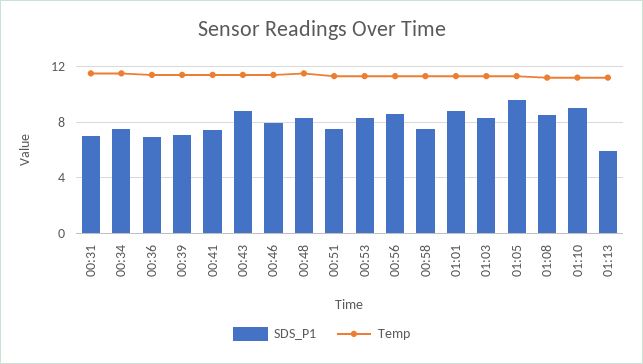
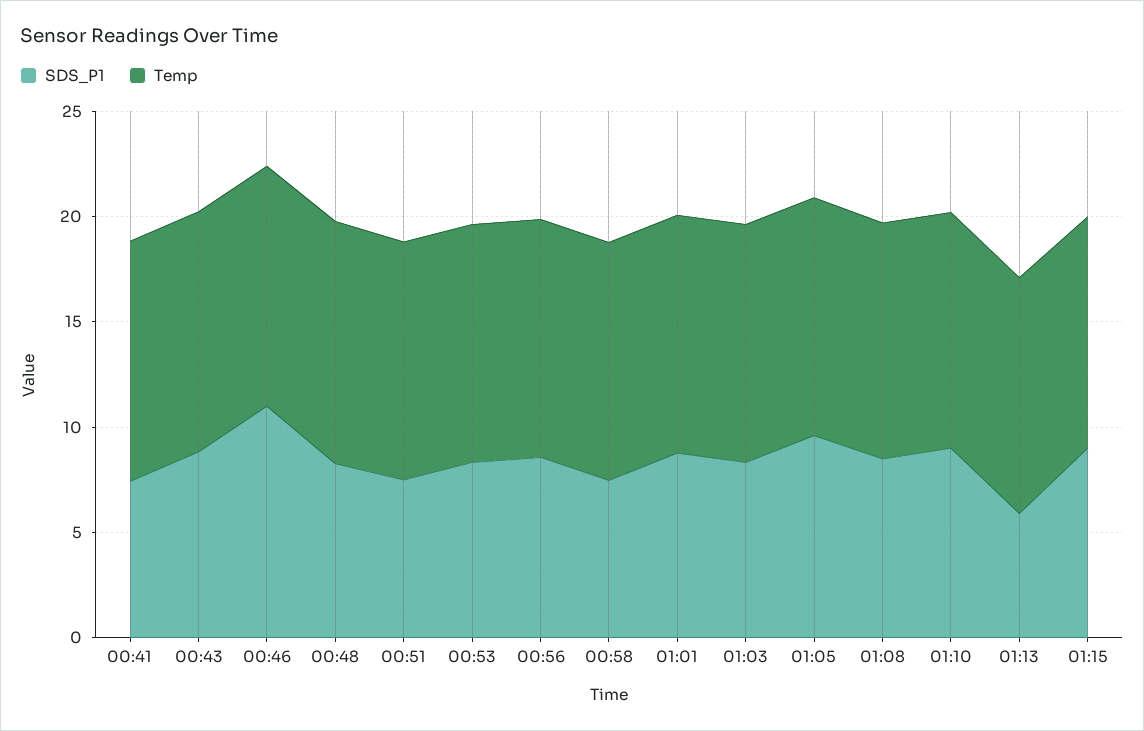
SDS_P1, 00:31: 7 -> none
Temp, 00:31: 11.5 -> none
SDS_P1, 00:34: 7.5 -> none
Temp, 00:34: 11.5 -> none
SDS_P1, 00:36: 7 -> none
Temp, 00:36: 11.5 -> none
SDS_P1, 00:39: 7 -> none
Temp, 00:39: 11.5 -> none
SDS_P1, 00:46: 8 -> 11
SDS_P1, 01:15: none -> 9
Temp, 01:15: none -> 11

